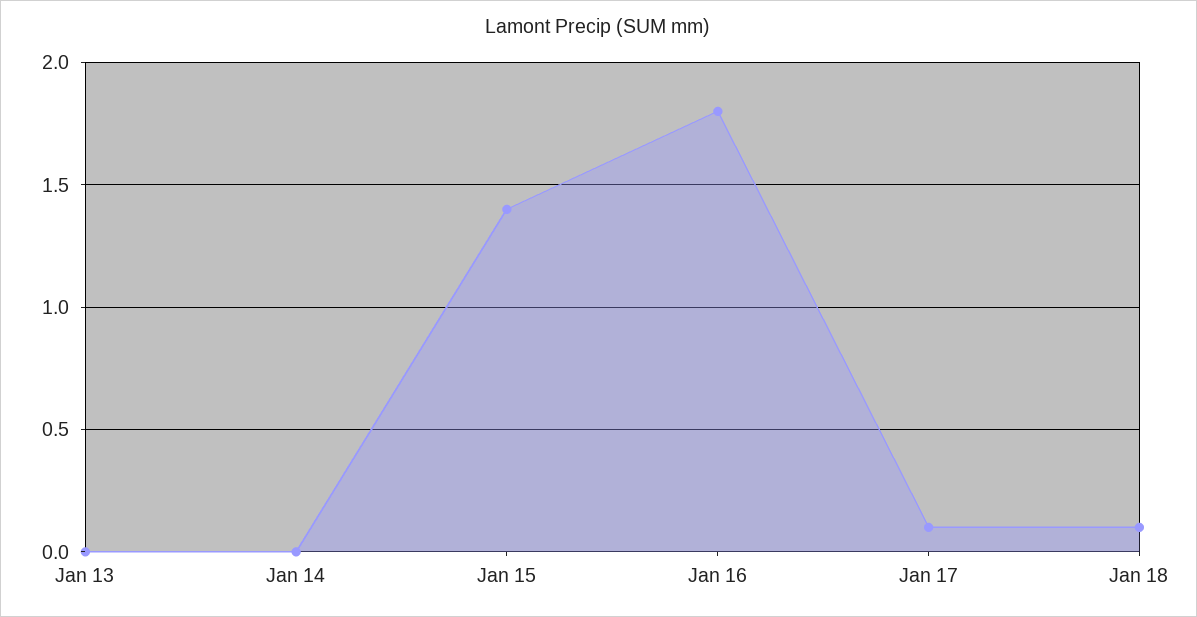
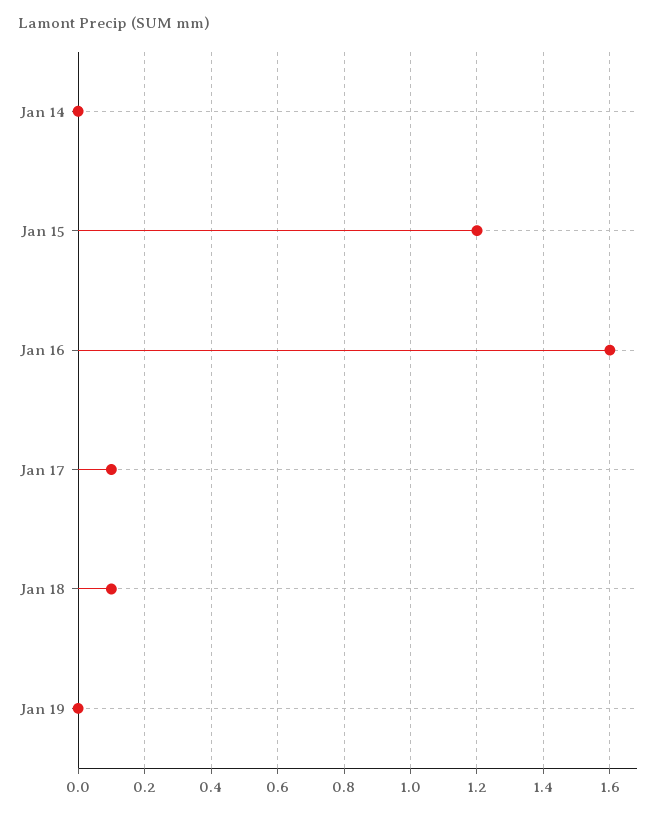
Jan 13: 0 -> none
Jan 15: 1.4 -> 1.2
Jan 16: 1.8 -> 1.6
Jan 19: none -> 0

